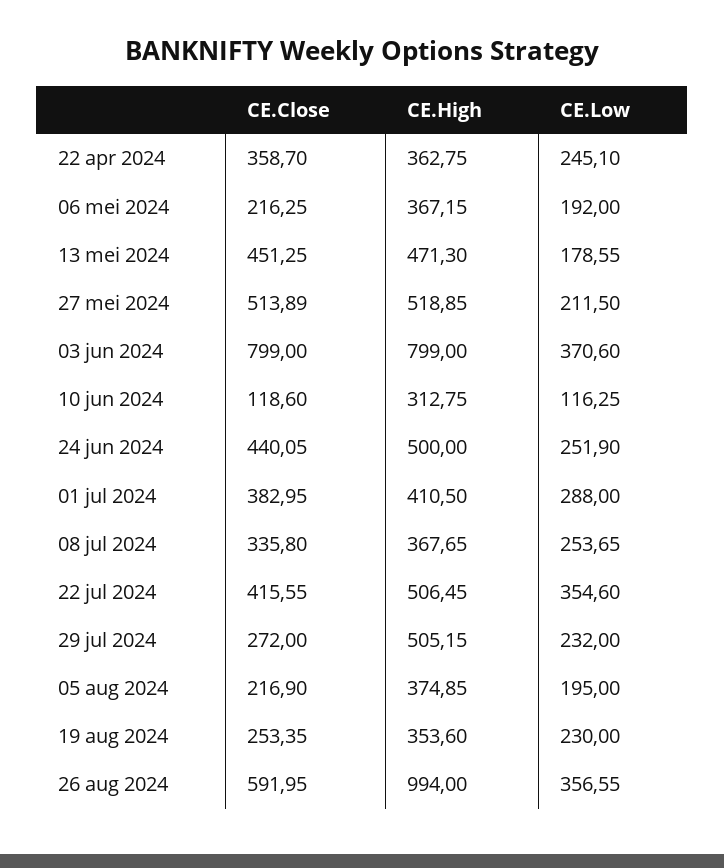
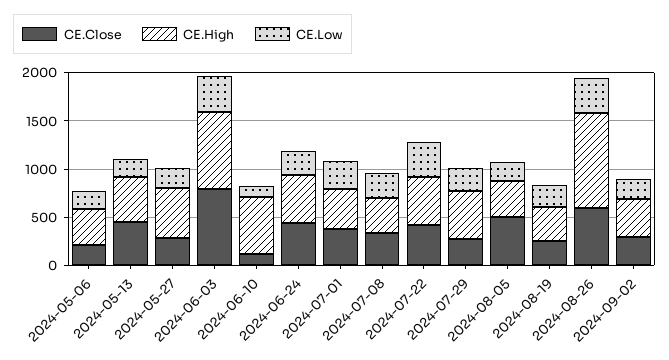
CE.Close, 22 apr 2024: 358.7 -> none
CE.High, 22 apr 2024: 362.75 -> none
CE.Low, 22 apr 2024: 245.1 -> none
CE.Close, 27 mei 2024: 513.89 -> 300
CE.High, 10 jun 2024: 312.75 -> 600
CE.Close, 05 aug 2024: 216.9 -> 500
CE.Close, 2024-09-02: none -> 300
CE.High, 2024-09-02: none -> 400
CE.Low, 2024-09-02: none -> 200

